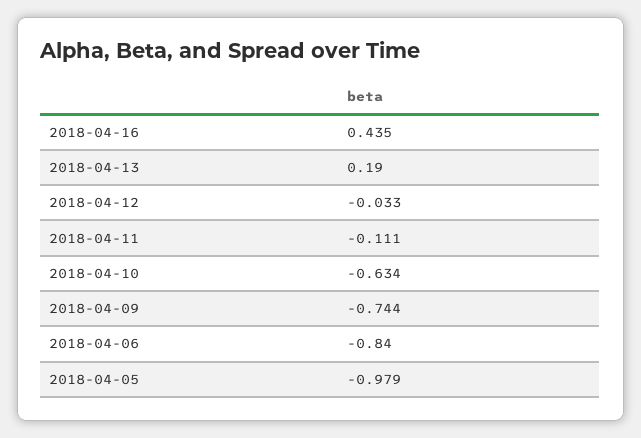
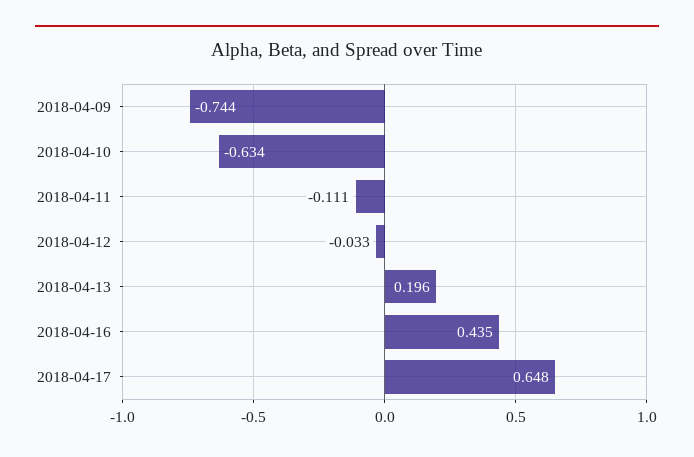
2018-04-13: 0.19 -> 0.196
2018-04-06: -0.84 -> none
2018-04-05: -0.979 -> none
2018-04-17: none -> 0.648

